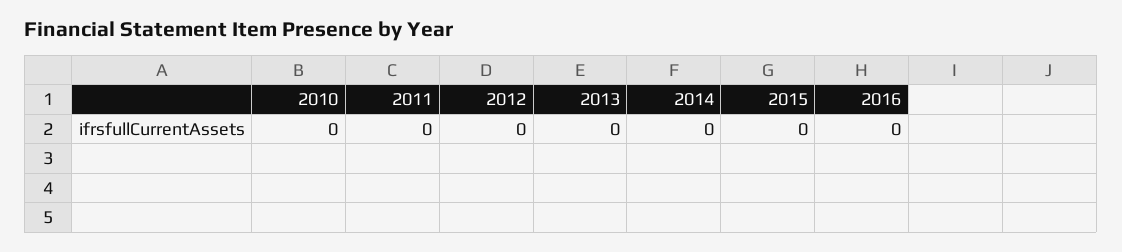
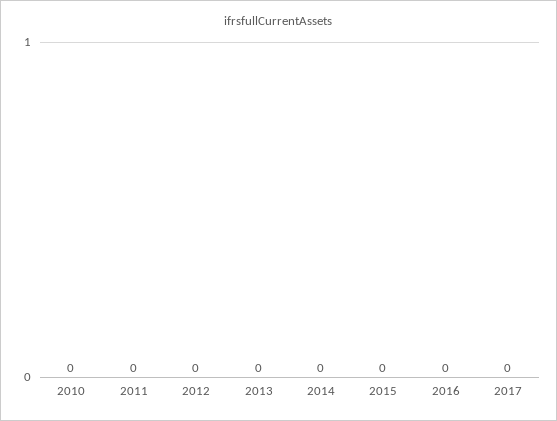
2017: none -> 0

